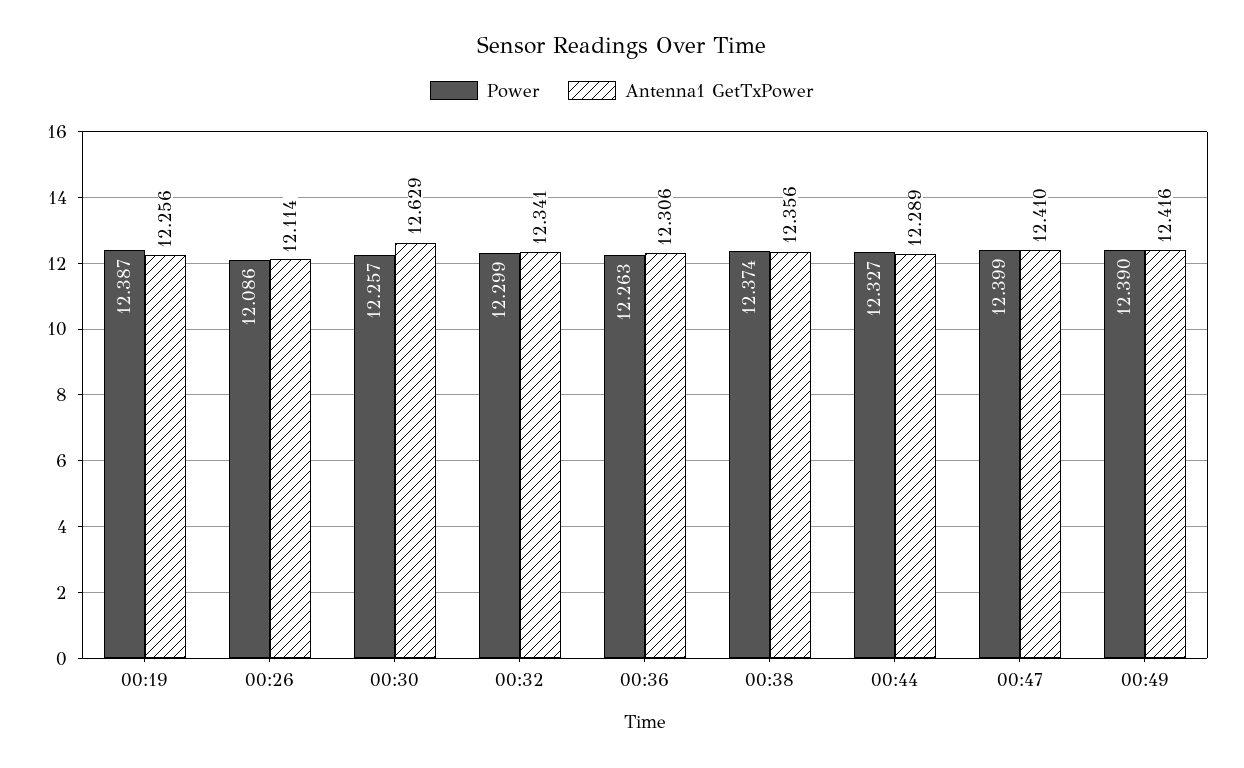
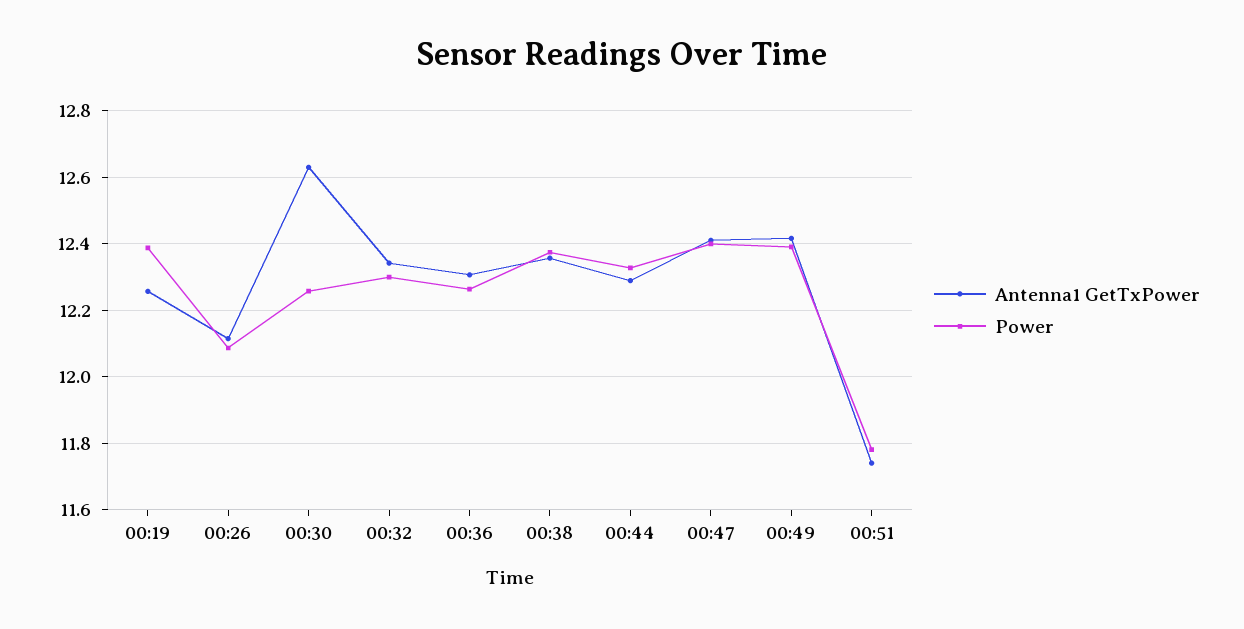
Antenna1 GetTxPower, 00:51: none -> 11.74
Power, 00:51: none -> 11.78

